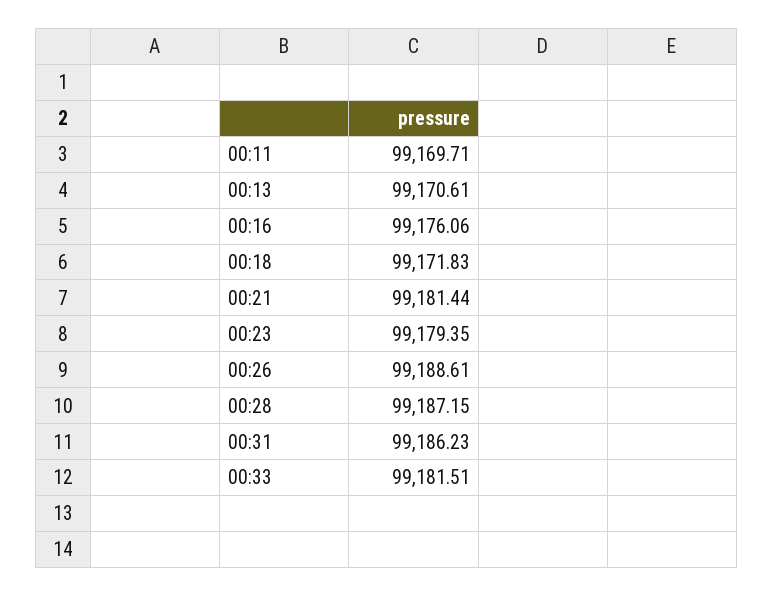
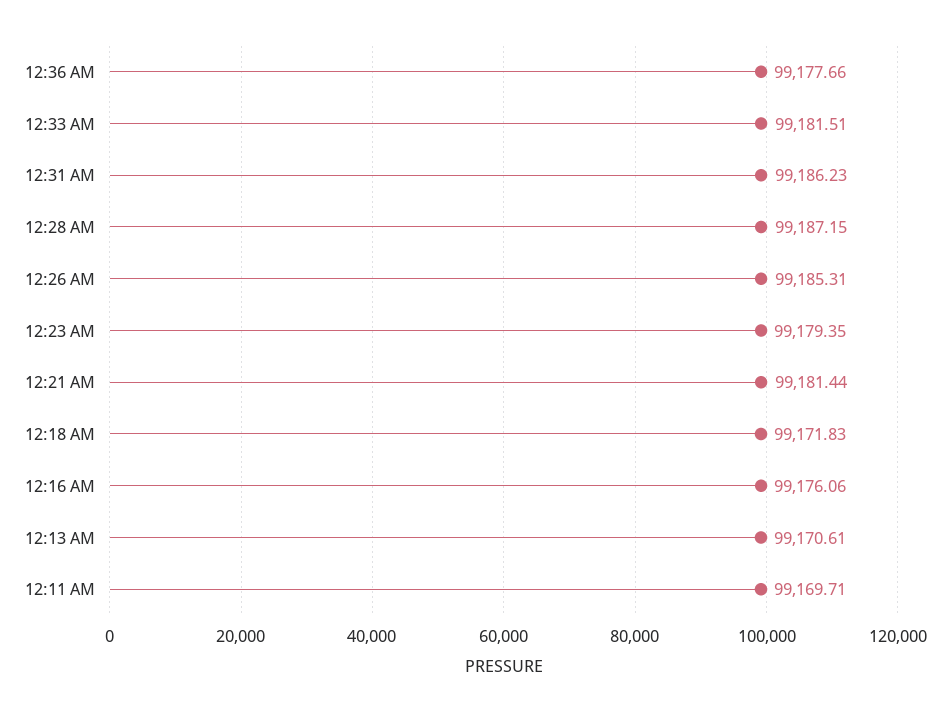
00:26: 99188.61 -> 99185.31
12:36 AM: none -> 99177.66

